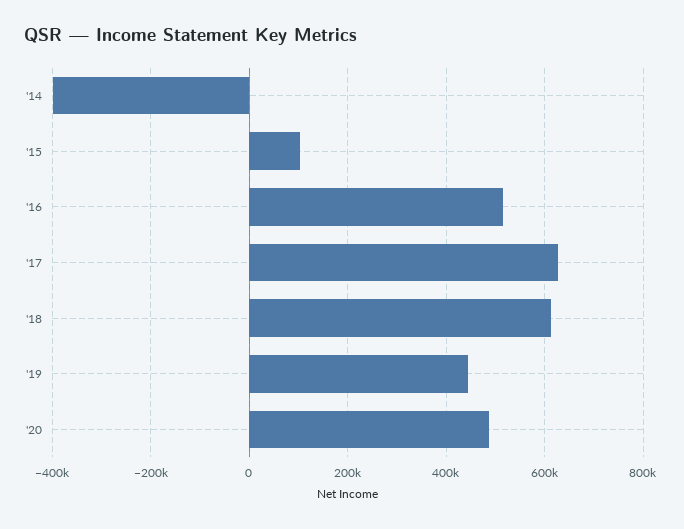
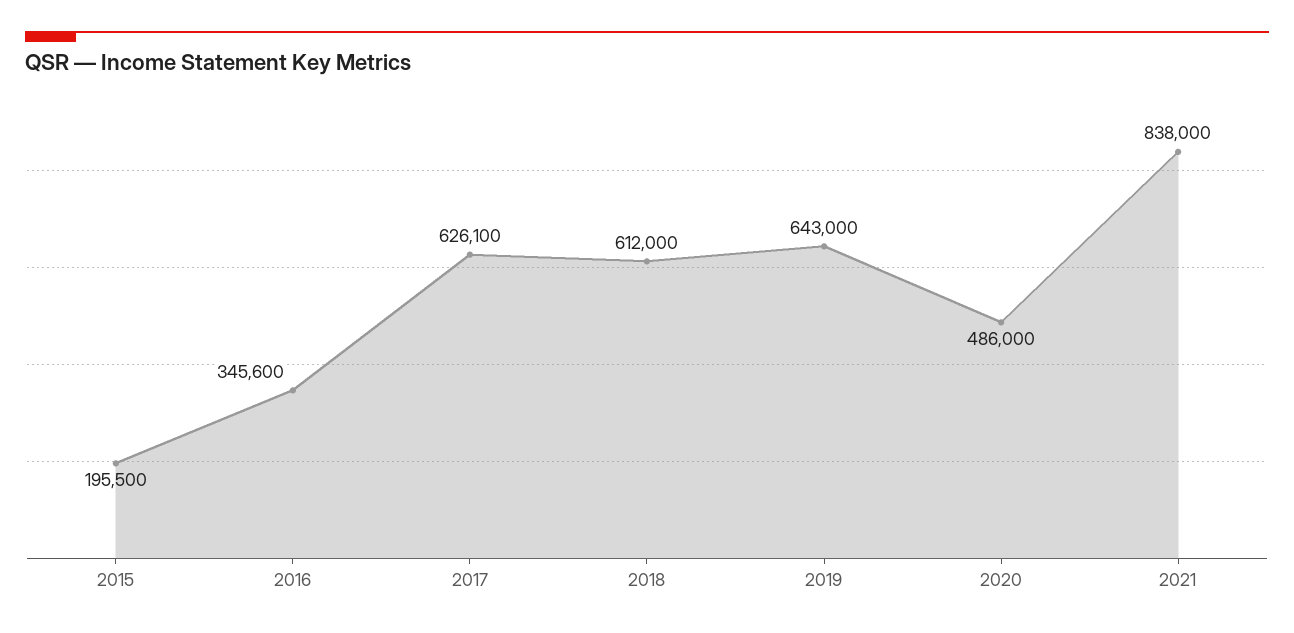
'14: -400000 -> none
'15: 100000 -> 195500
'16: 520000 -> 345600
'19: 440000 -> 643000
2021: none -> 838000

